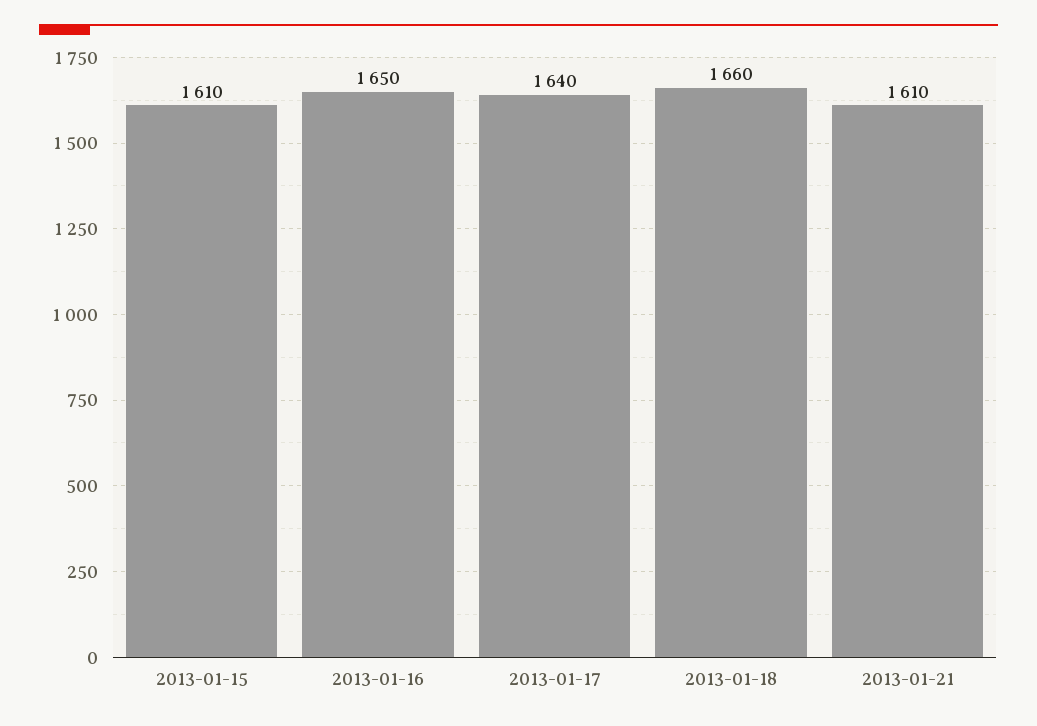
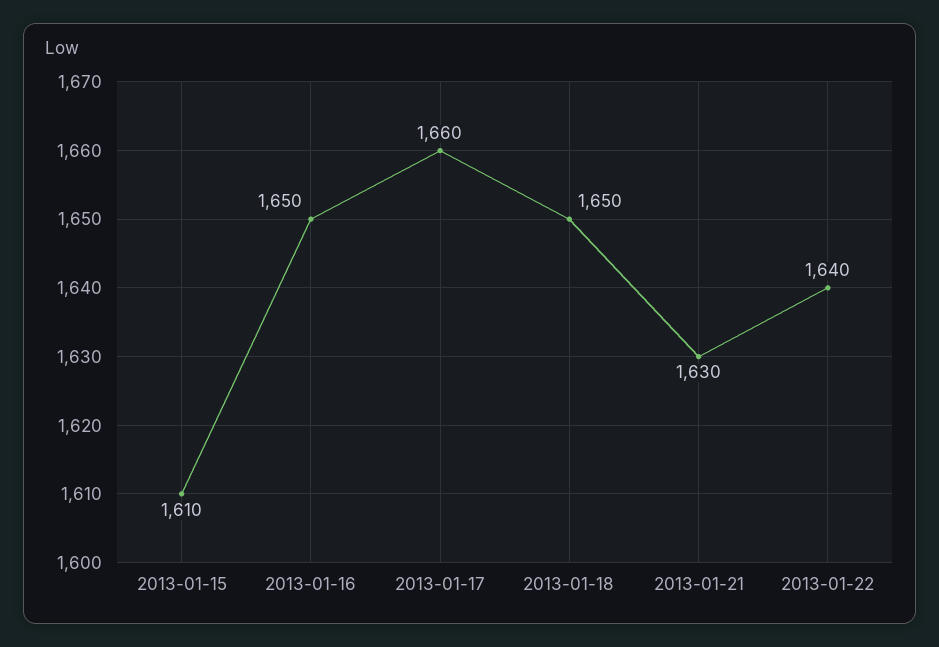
2013-01-17: 1640 -> 1660
2013-01-18: 1660 -> 1650
2013-01-21: 1610 -> 1630
2013-01-22: none -> 1640

